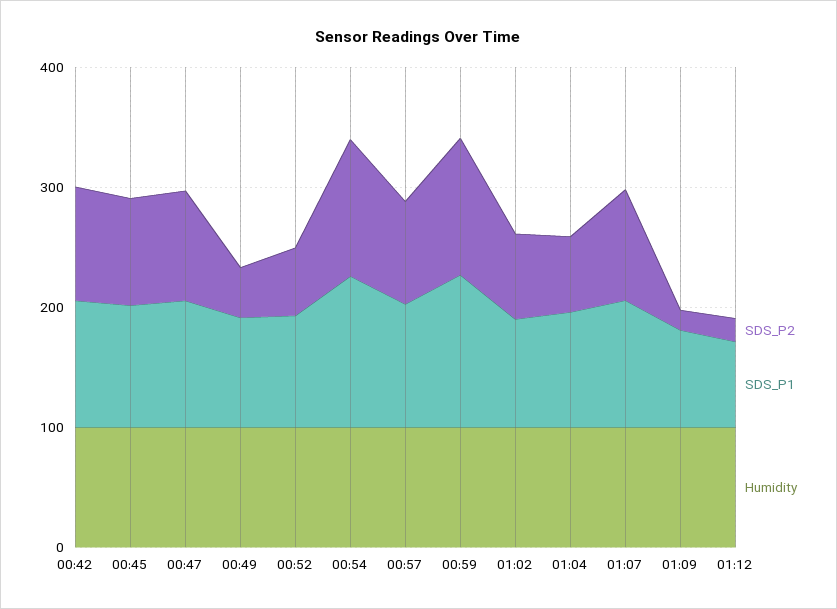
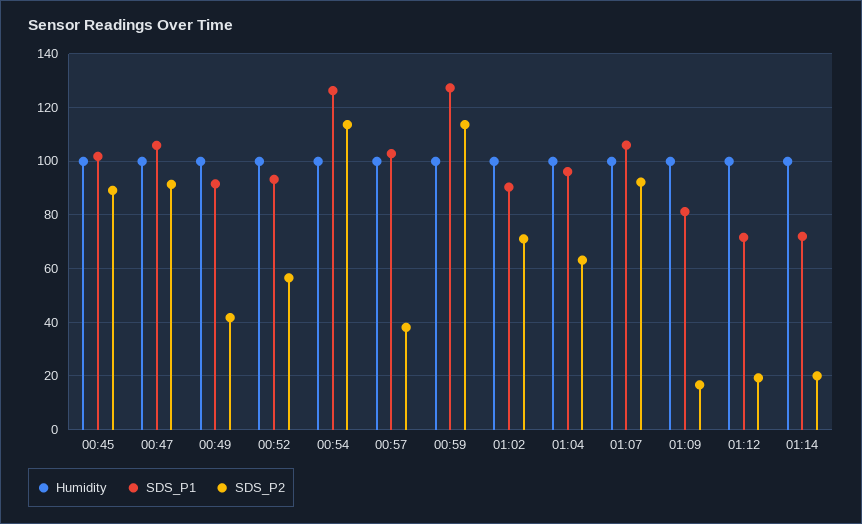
SDS_P2, 00:42: 100 -> none
SDS_P1, 00:42: 100 -> none
Humidity, 00:42: 100 -> none
SDS_P2, 00:57: 80 -> 37.5
Humidity, 01:14: none -> 100
SDS_P1, 01:14: none -> 72.5
SDS_P2, 01:14: none -> 20

